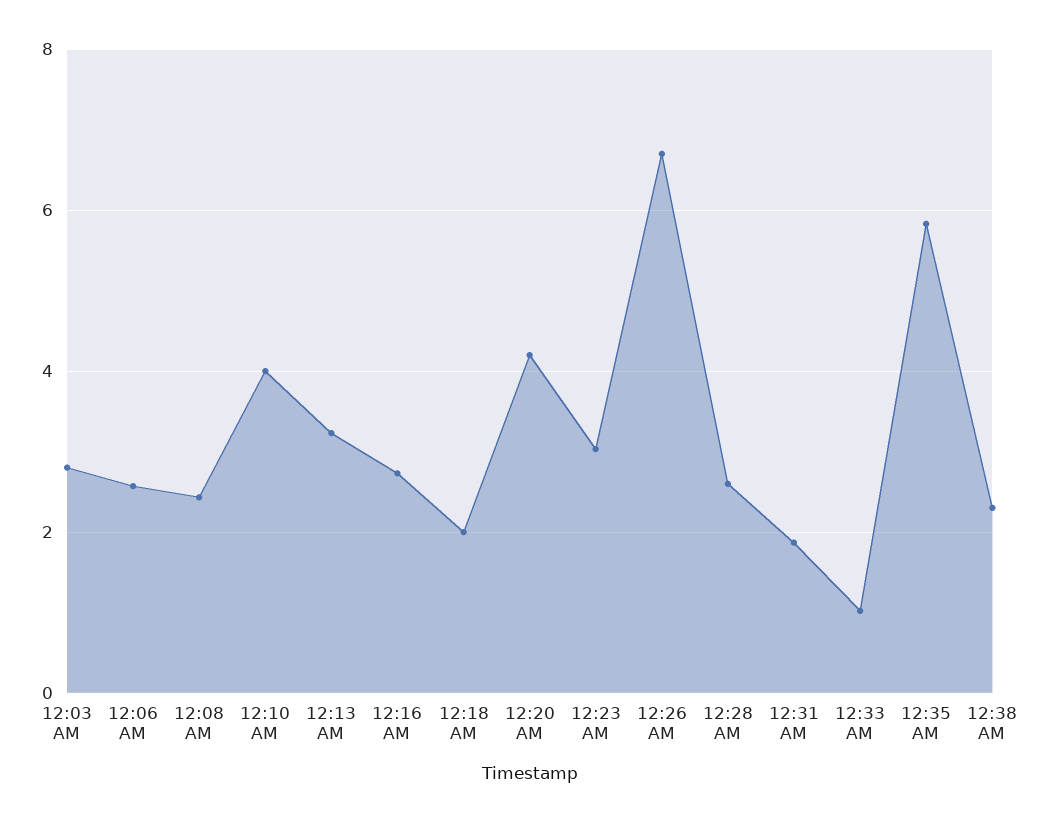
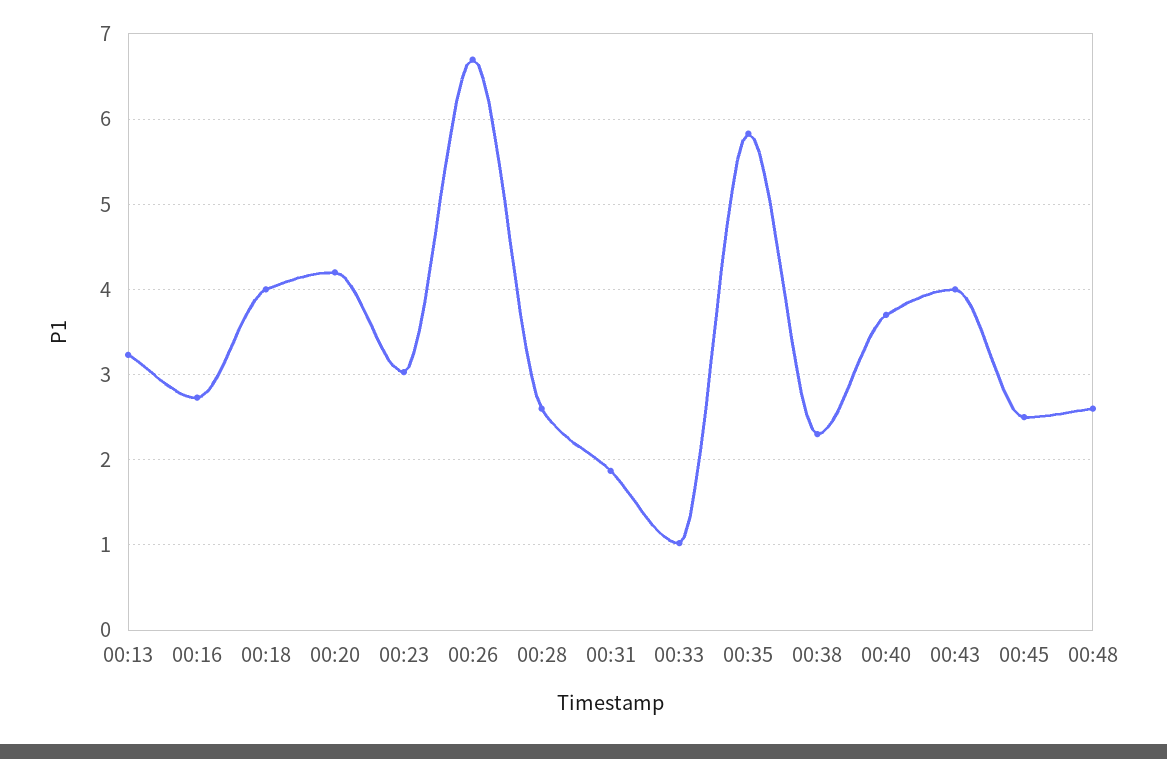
12:03 AM: 2.8 -> none
12:06 AM: 2.6 -> none
12:08 AM: 2.4 -> none
12:10 AM: 4 -> none
12:18 AM: 2 -> 4
00:40: none -> 3.7
00:43: none -> 4
00:45: none -> 2.5
00:48: none -> 2.6

